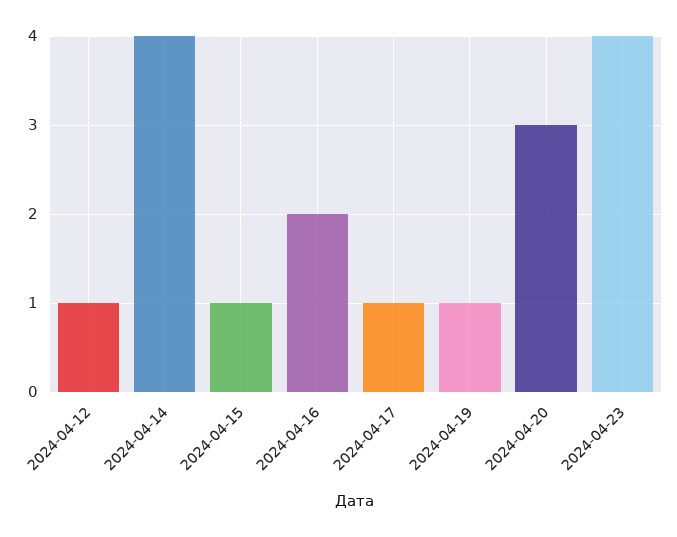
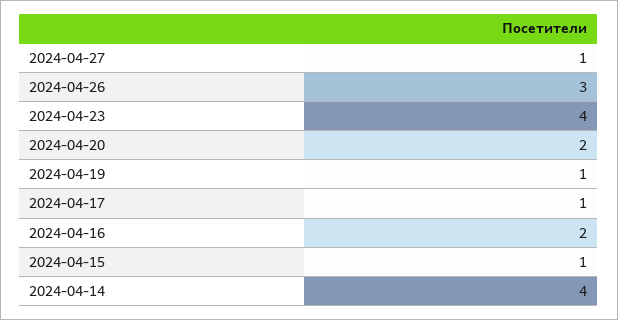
2024-04-12: 1 -> none
2024-04-20: 3 -> 2
2024-04-27: none -> 1
2024-04-26: none -> 3

